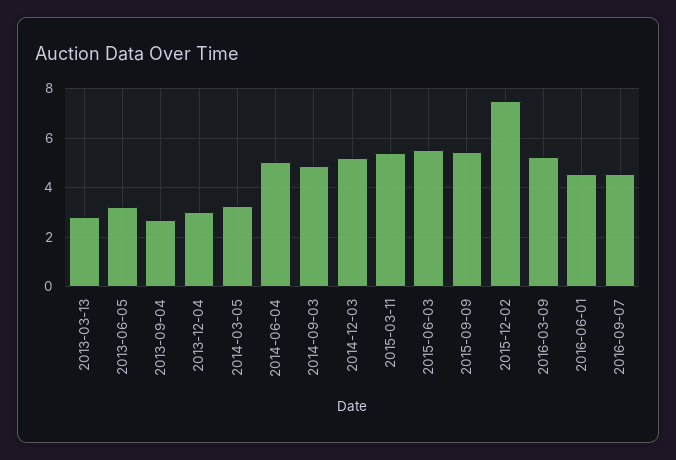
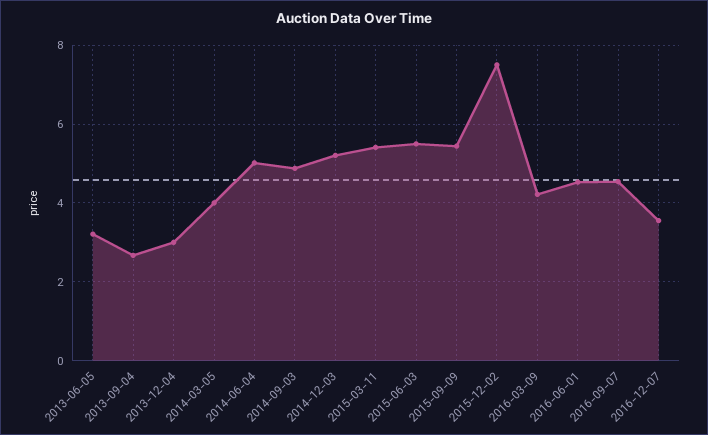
2013-03-13: 2.75 -> none
2014-03-05: 3.25 -> 4
2016-03-09: 5.25 -> 4.2
2016-12-07: none -> 3.6

